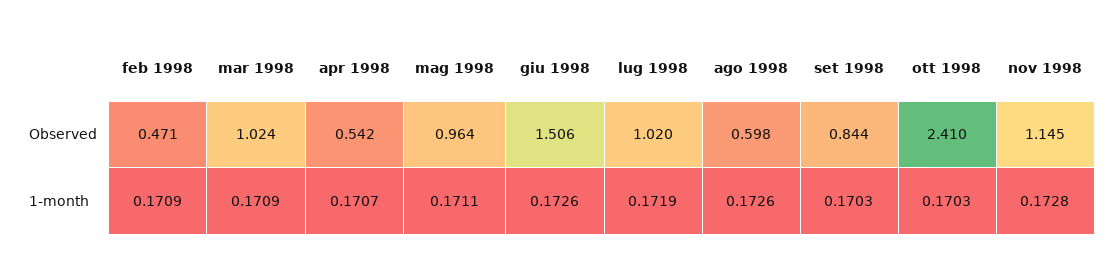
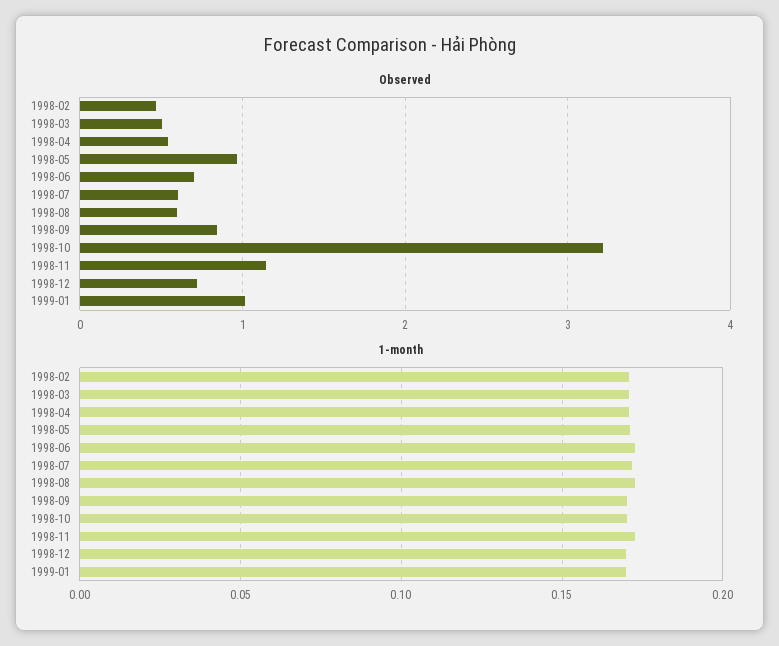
Observed, mar 1998: 1.024 -> 0.5
Observed, giu 1998: 1.506 -> 0.7
Observed, lug 1998: 1.02 -> 0.6
Observed, ott 1998: 2.41 -> 3.2
Observed, 1998-12: none -> 0.7
Observed, 1999-01: none -> 1
1-month, 1998-12: none -> 0.17
1-month, 1999-01: none -> 0.17

